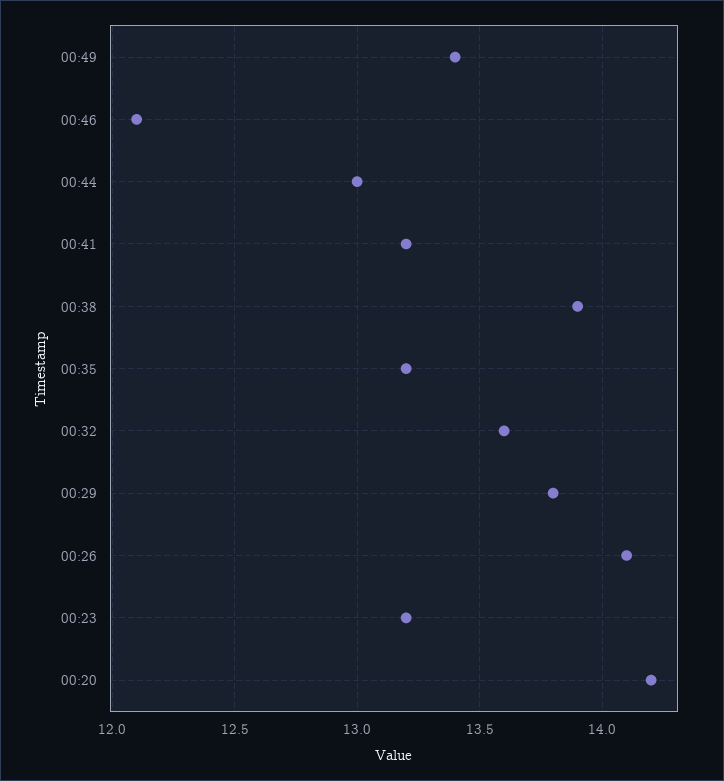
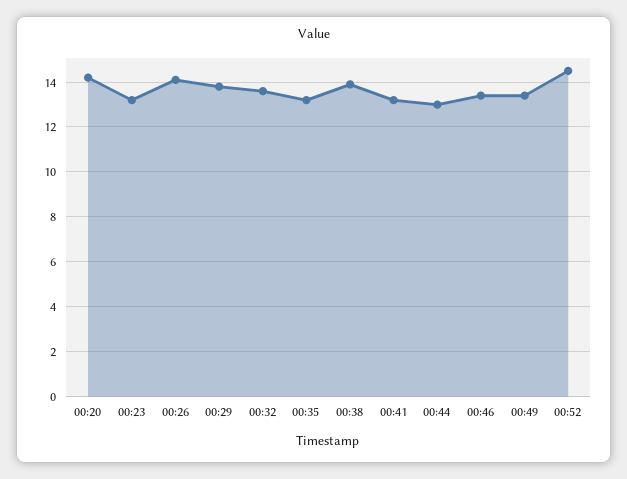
00:46: 12.1 -> 13.5
00:52: none -> 14.5

